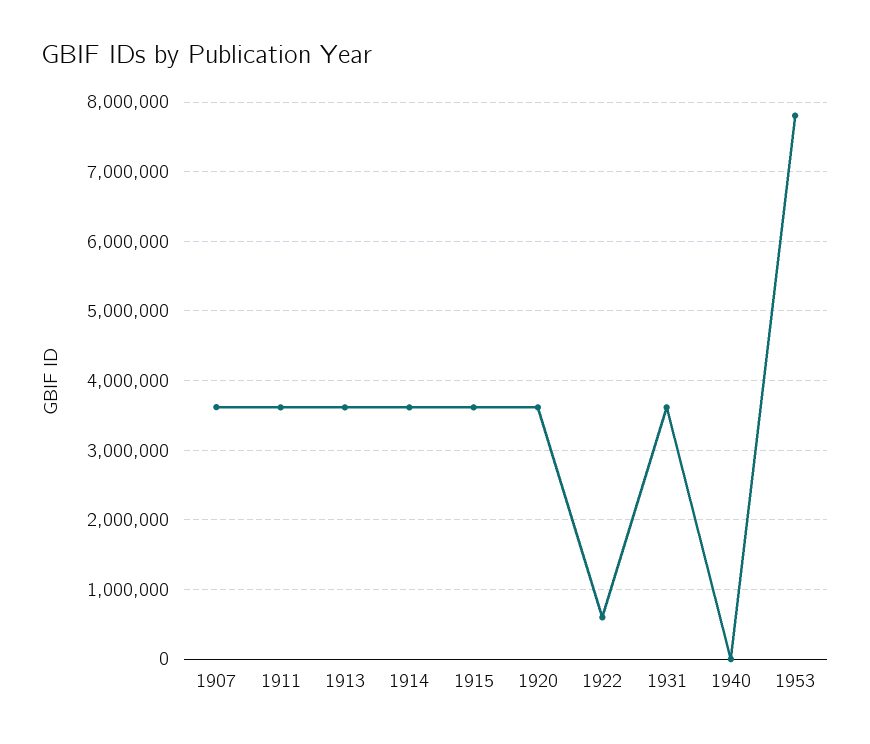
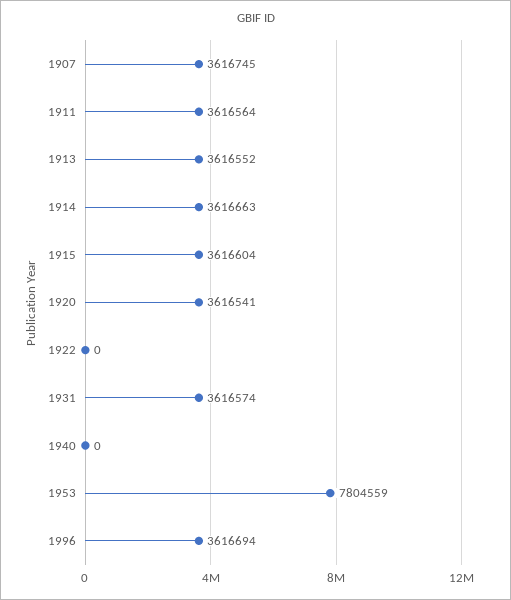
1922: 600000 -> 0
1996: none -> 3616694

